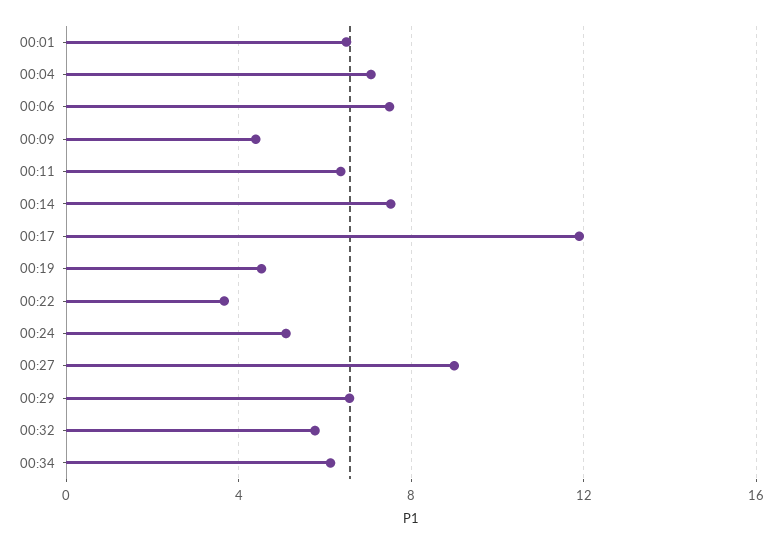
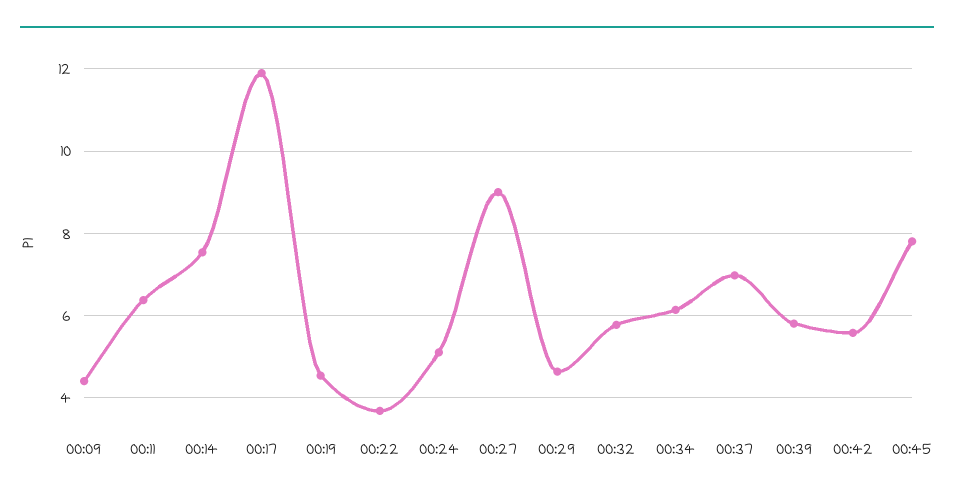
00:01: 6.5 -> none
00:04: 7 -> none
00:06: 7.5 -> none
00:29: 6.5 -> 4.6
00:37: none -> 7
00:39: none -> 5.8
00:42: none -> 5.6
00:45: none -> 7.8

